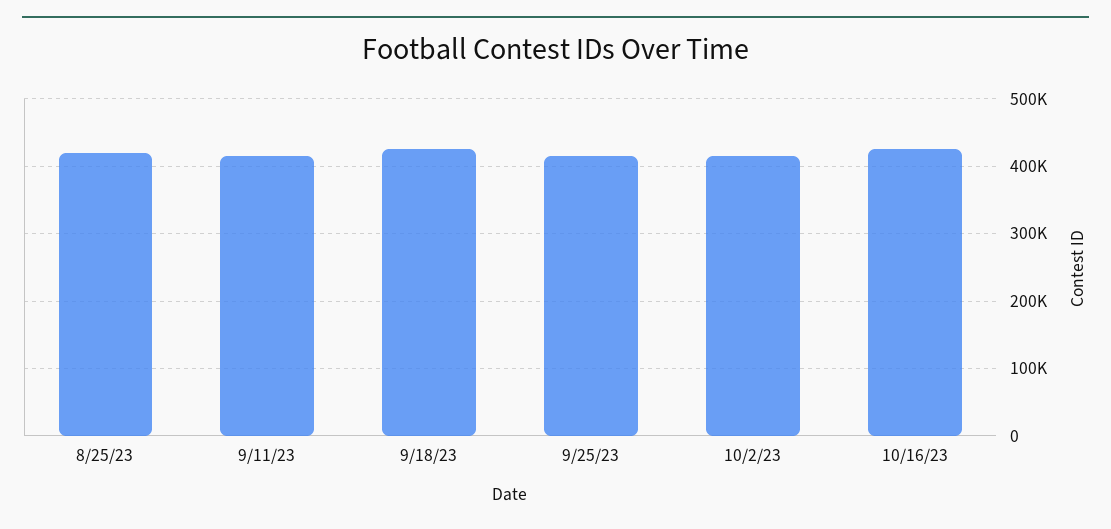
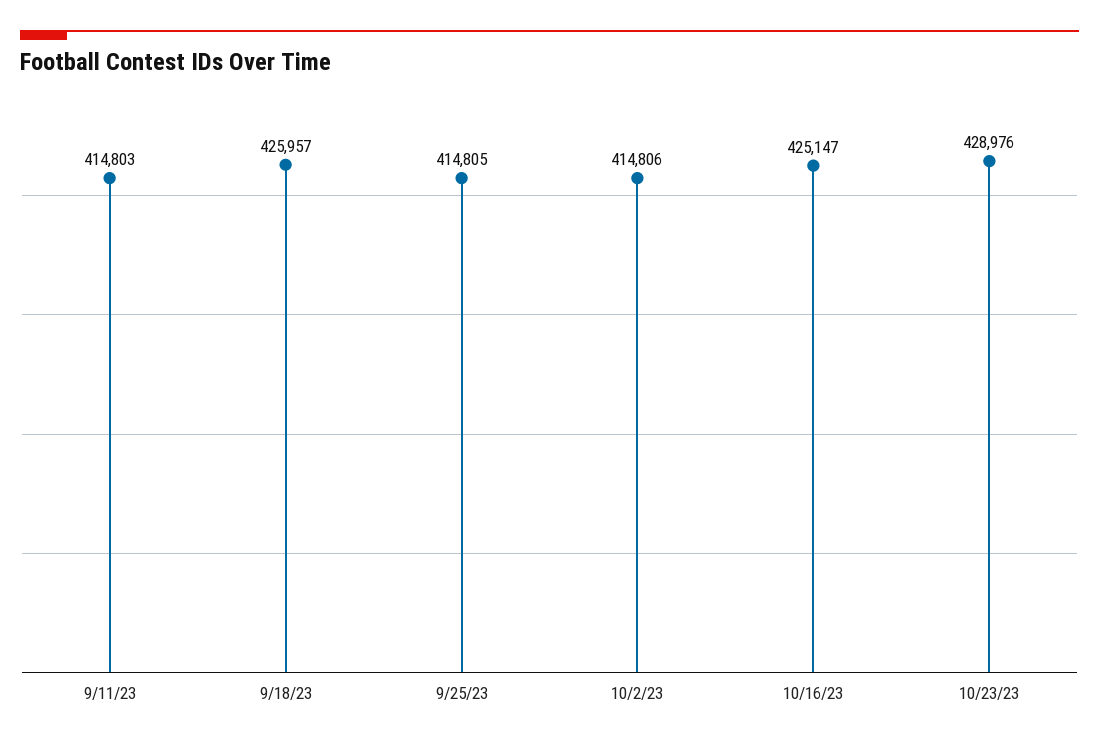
8/25/23: 420000 -> none
10/23/23: none -> 428976

